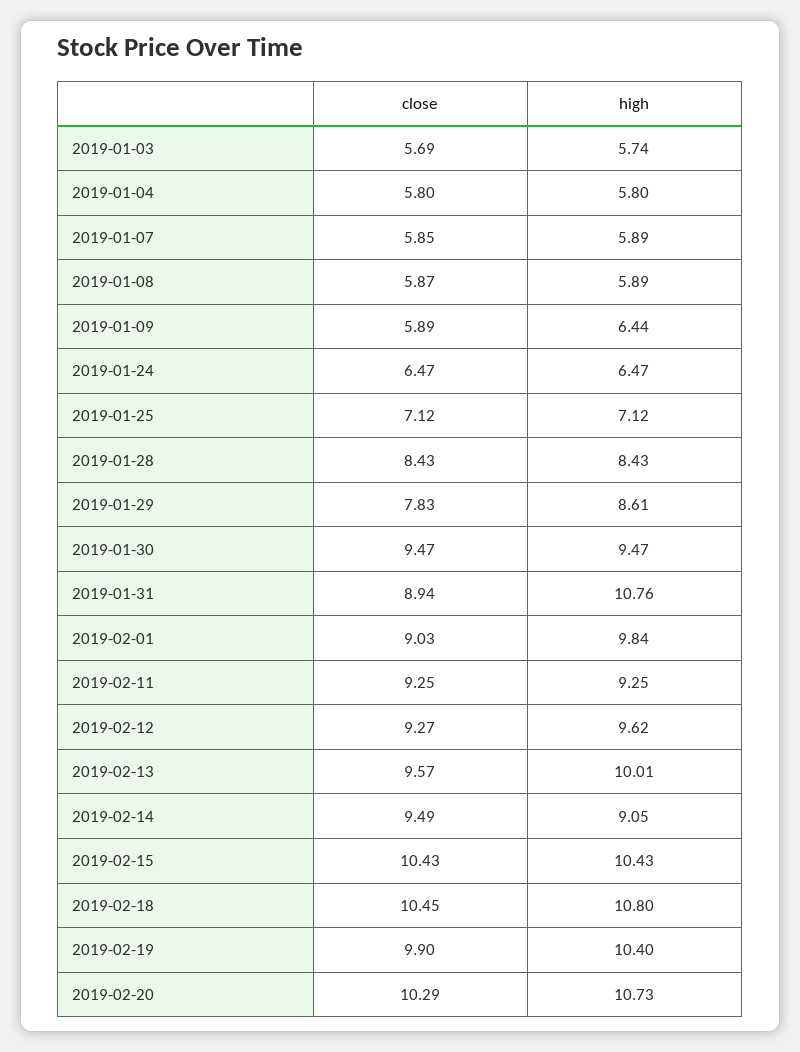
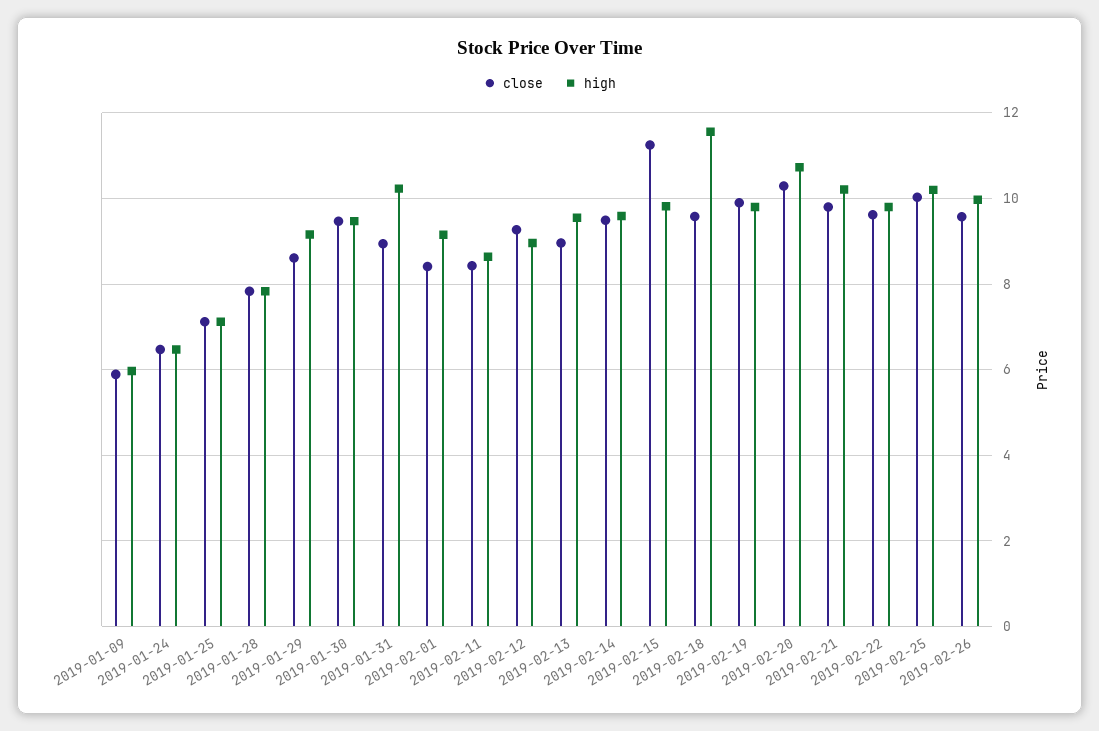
close, 2019-01-03: 5.69 -> none
high, 2019-01-03: 5.74 -> none
close, 2019-01-04: 5.8 -> none
high, 2019-01-04: 5.8 -> none
close, 2019-01-07: 5.85 -> none
high, 2019-01-07: 5.89 -> none
close, 2019-01-08: 5.87 -> none
high, 2019-01-08: 5.89 -> none
high, 2019-01-09: 6.44 -> 6
close, 2019-01-28: 8.43 -> 7.8
high, 2019-01-28: 8.43 -> 7.8
close, 2019-01-29: 7.83 -> 8.6
high, 2019-01-29: 8.61 -> 9.2
high, 2019-01-31: 10.76 -> 10.2
close, 2019-02-01: 9.03 -> 8.4
high, 2019-02-01: 9.84 -> 9.2
close, 2019-02-11: 9.25 -> 8.4
high, 2019-02-11: 9.25 -> 8.6
high, 2019-02-12: 9.62 -> 9
close, 2019-02-13: 9.57 -> 9
high, 2019-02-13: 10.01 -> 9.6
high, 2019-02-14: 9.05 -> 9.6
close, 2019-02-15: 10.43 -> 11.2
high, 2019-02-15: 10.43 -> 9.8
close, 2019-02-18: 10.45 -> 9.6
high, 2019-02-18: 10.8 -> 11.6
high, 2019-02-19: 10.4 -> 9.8
close, 2019-02-21: none -> 9.8
high, 2019-02-21: none -> 10.2
close, 2019-02-22: none -> 9.6
high, 2019-02-22: none -> 9.8
close, 2019-02-25: none -> 10
high, 2019-02-25: none -> 10.2
close, 2019-02-26: none -> 9.6
high, 2019-02-26: none -> 10

